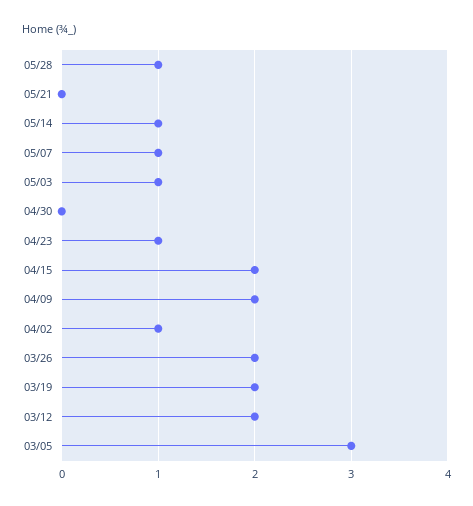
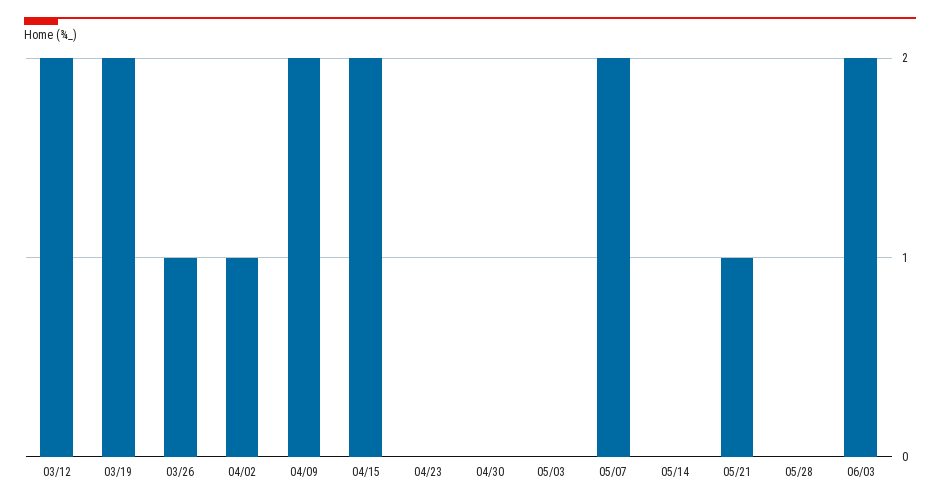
05/28: 1 -> 0
05/21: 0 -> 1
05/14: 1 -> 0
05/07: 1 -> 2
05/03: 1 -> 0
04/23: 1 -> 0
03/26: 2 -> 1
03/05: 3 -> none
06/03: none -> 2

